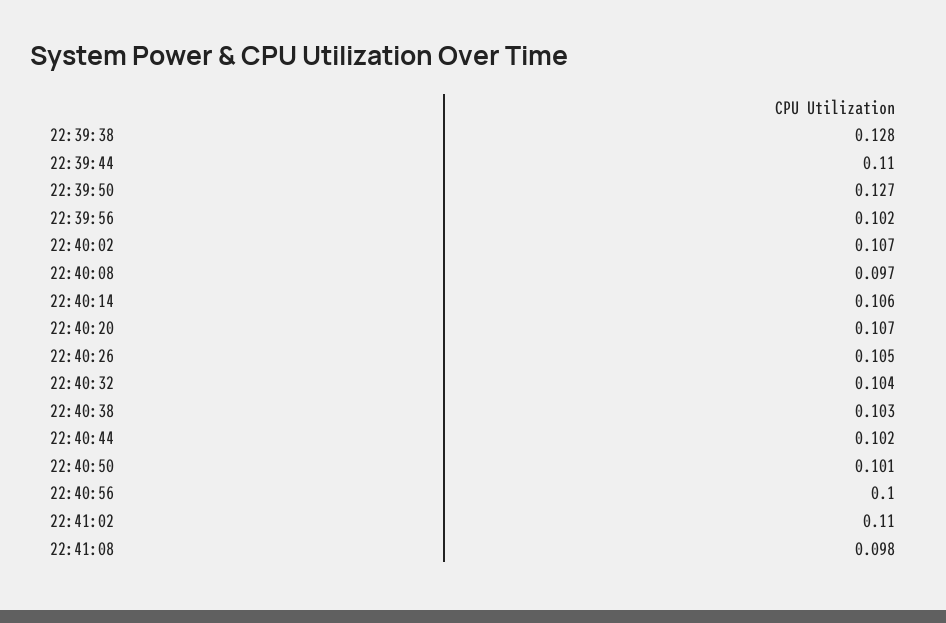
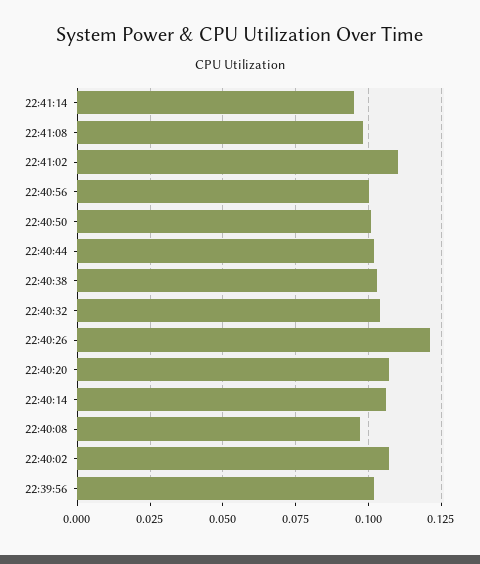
22:39:38: 0.128 -> none
22:39:44: 0.11 -> none
22:39:50: 0.127 -> none
22:40:26: 0.105 -> 0.12
22:41:14: none -> 0.095

